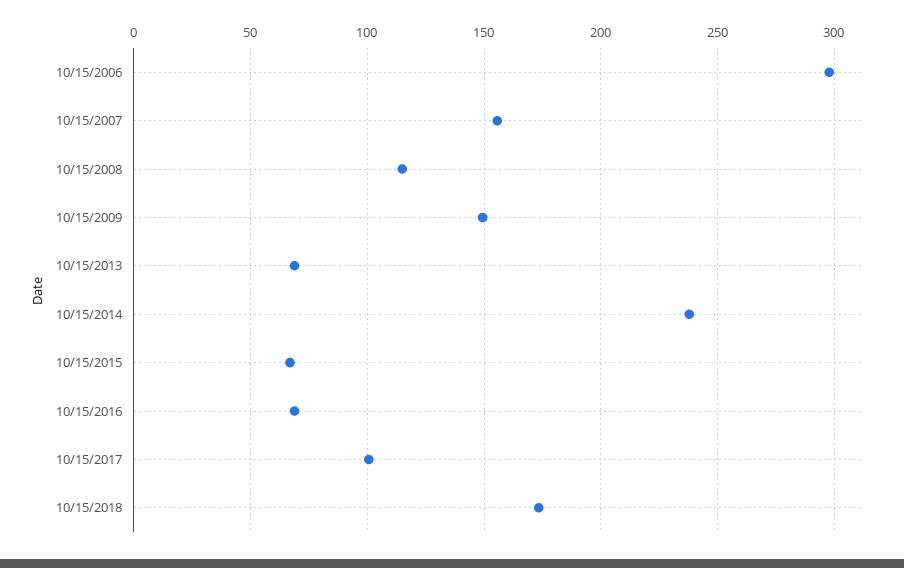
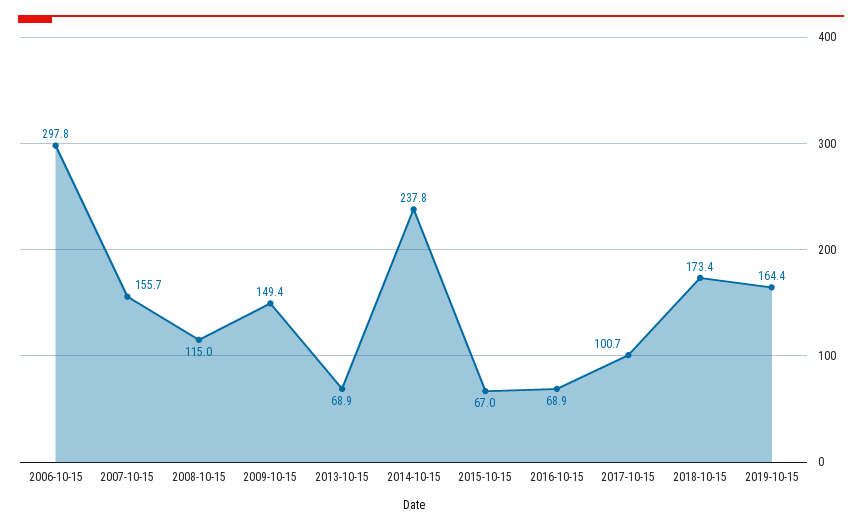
2019-10-15: none -> 164.4

